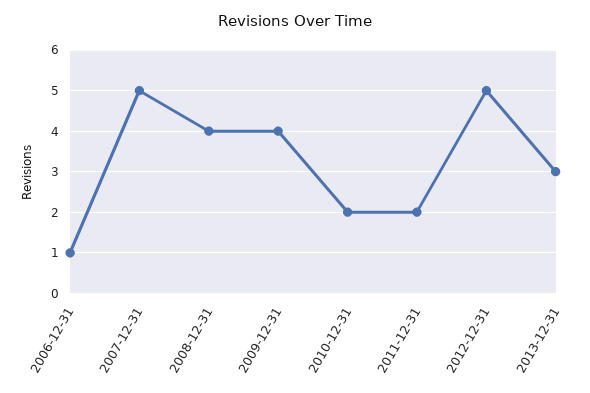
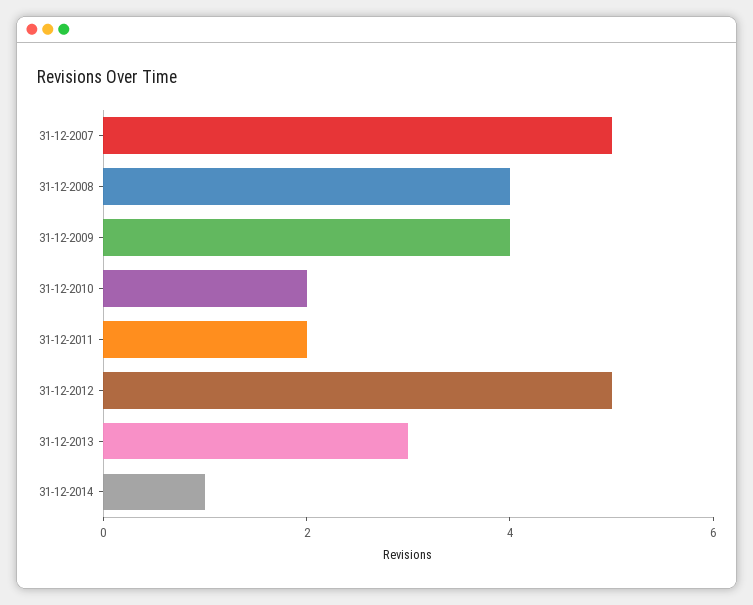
2006-12-31: 1 -> none
31-12-2014: none -> 1

